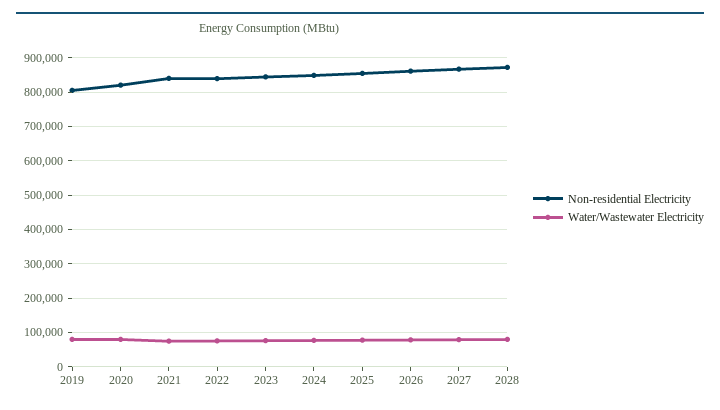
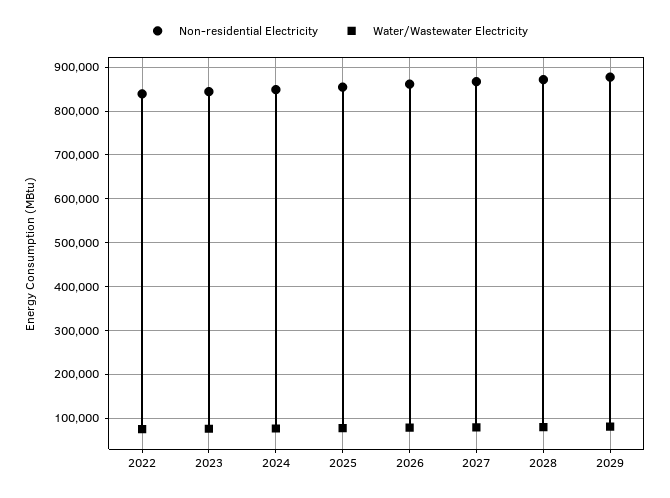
Non-residential Electricity, 2019: 800000 -> none
Water/Wastewater Electricity, 2019: 80000 -> none
Non-residential Electricity, 2020: 820000 -> none
Water/Wastewater Electricity, 2020: 80000 -> none
Non-residential Electricity, 2021: 840000 -> none
Water/Wastewater Electricity, 2021: 80000 -> none
Non-residential Electricity, 2029: none -> 880000
Water/Wastewater Electricity, 2029: none -> 80000

